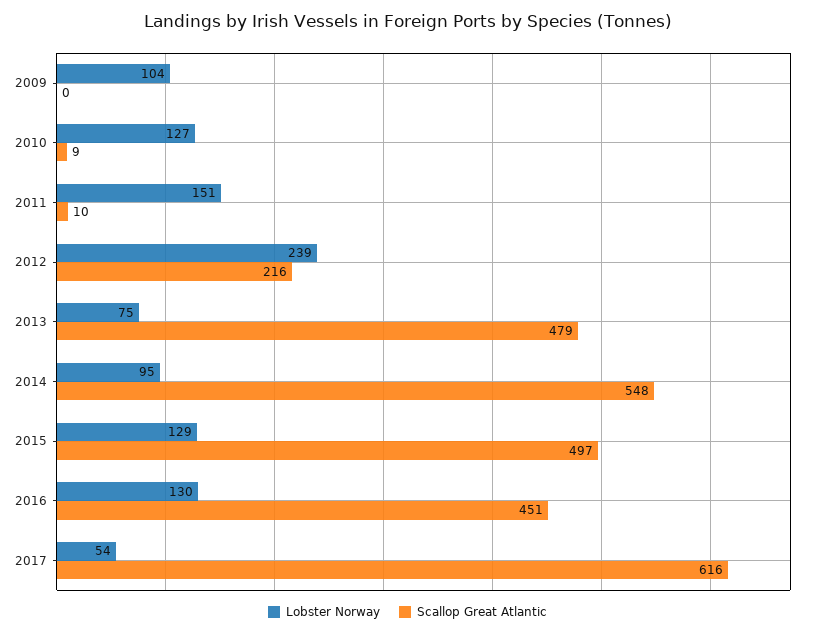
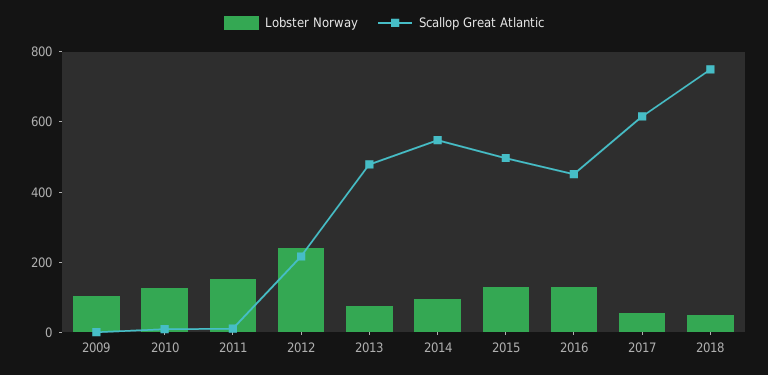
Lobster Norway, 2018: none -> 50
Scallop Great Atlantic, 2018: none -> 750

